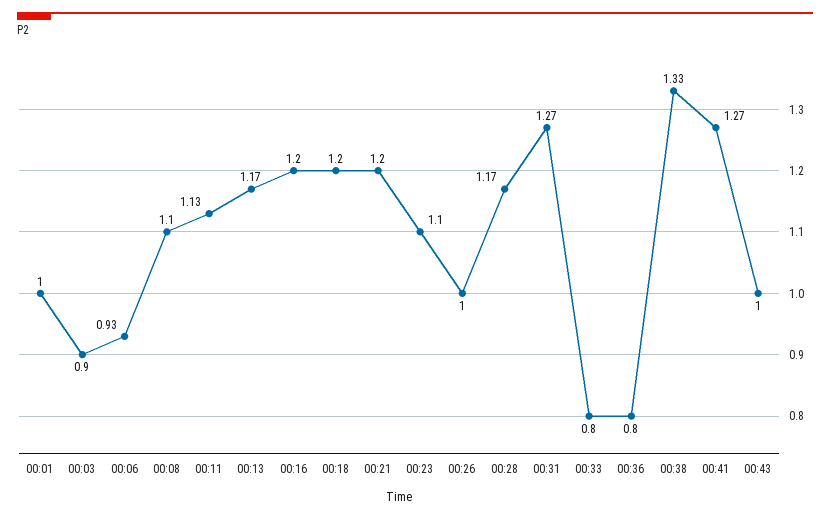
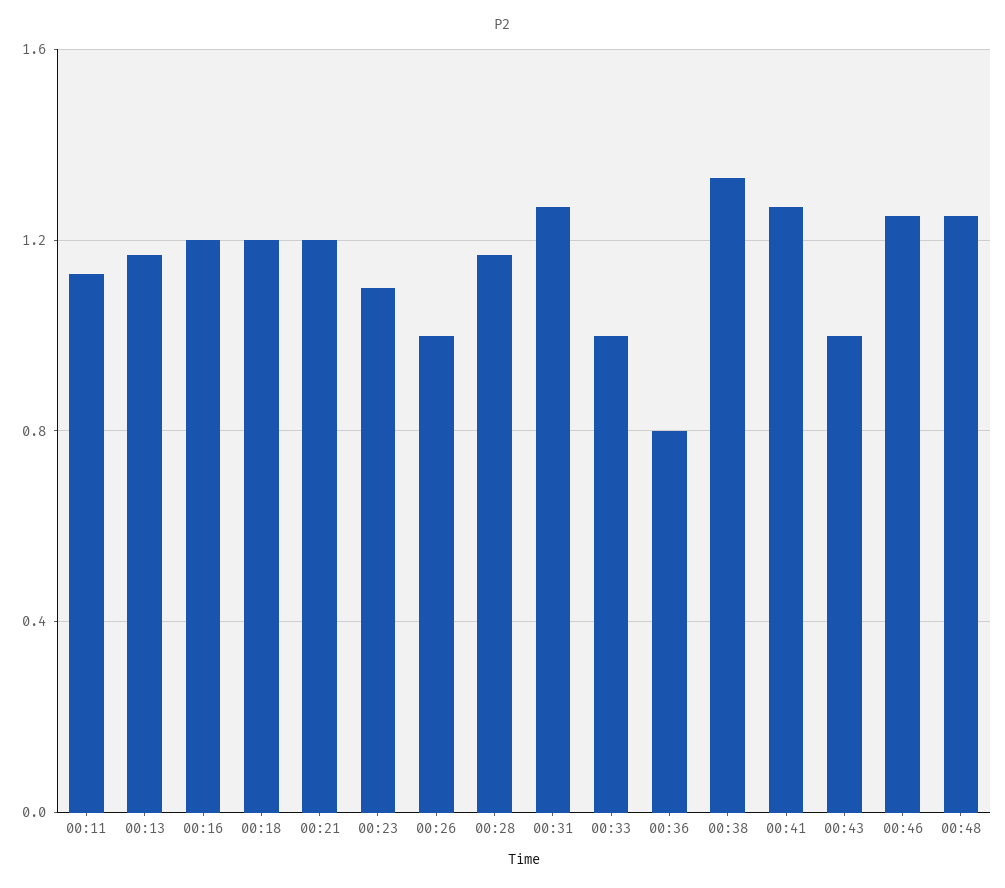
00:01: 1 -> none
00:03: 0.9 -> none
00:06: 0.93 -> none
00:08: 1.1 -> none
00:33: 0.8 -> 1
00:46: none -> 1.25
00:48: none -> 1.25

